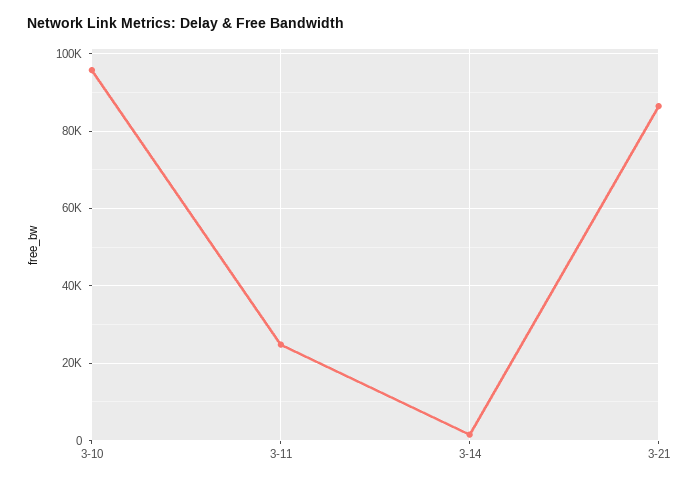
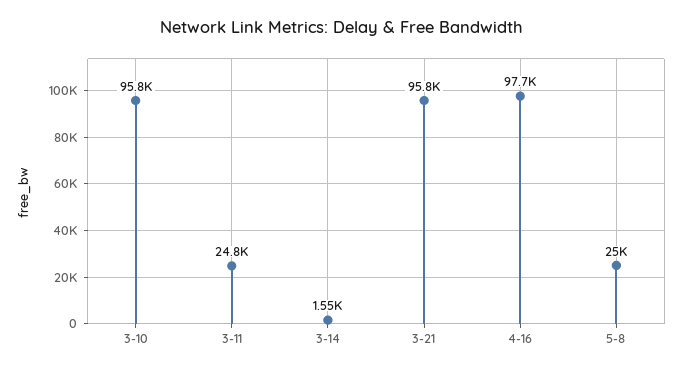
3-21: 86000 -> 95800
4-16: none -> 97700
5-8: none -> 25000

